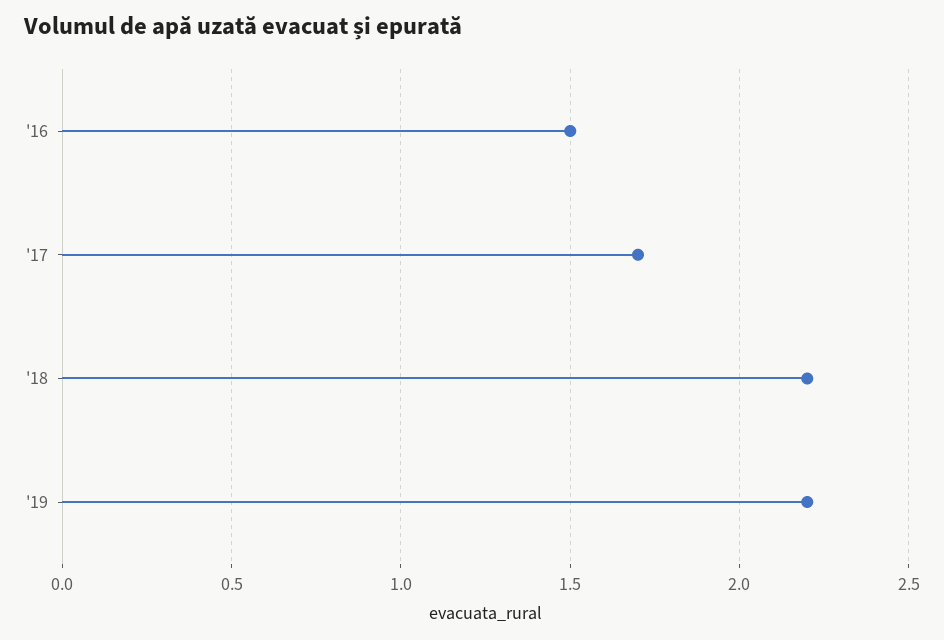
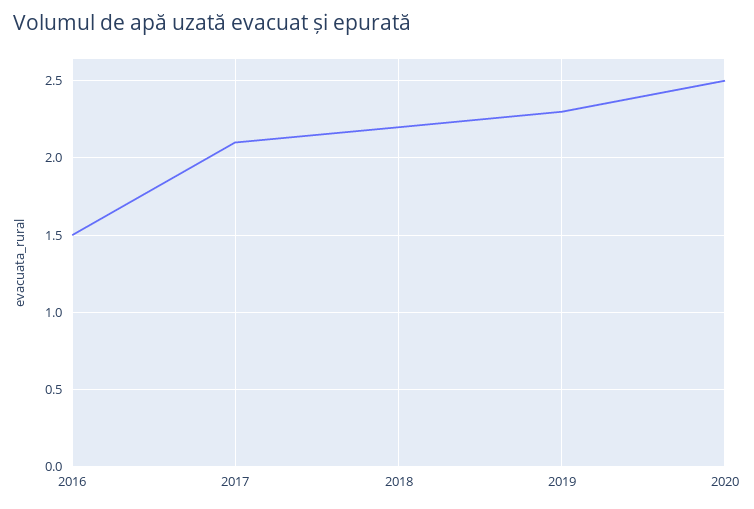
'17: 1.7 -> 2.1
'19: 2.2 -> 2.3
2020: none -> 2.5

